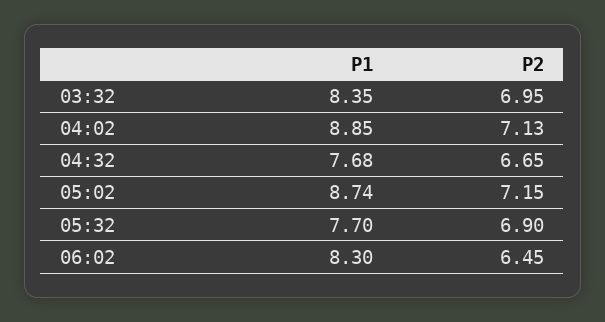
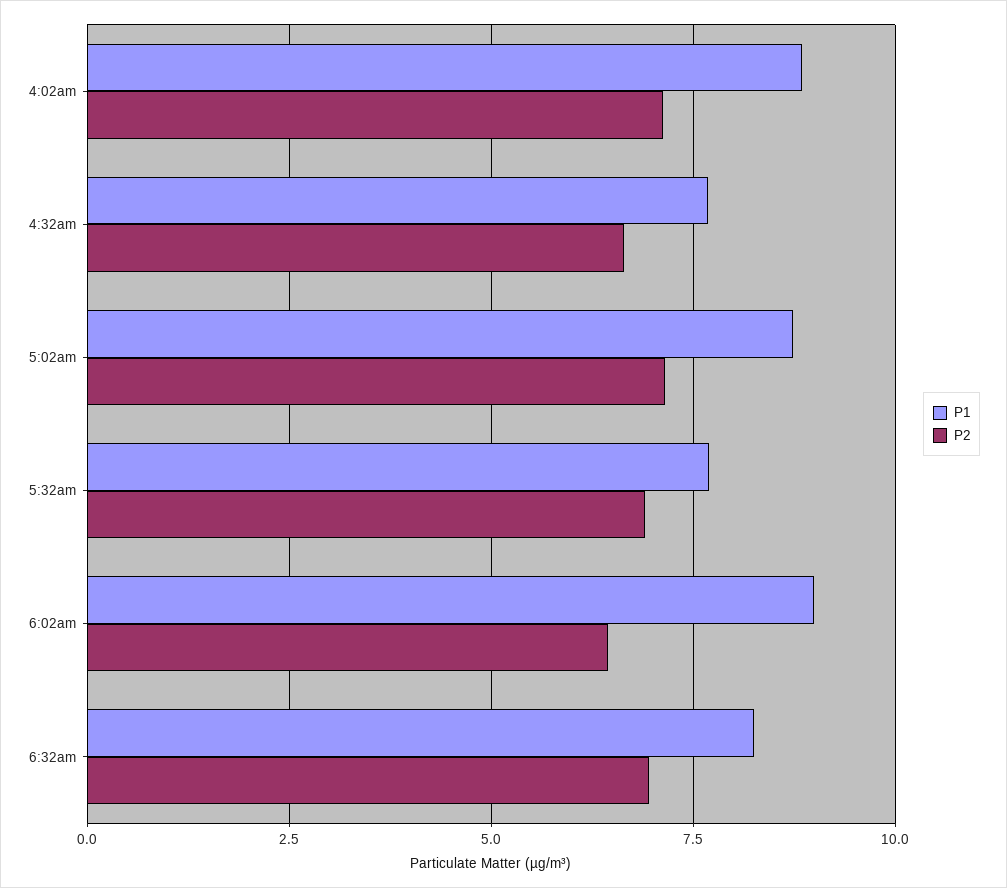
P1, 03:32: 8.35 -> none
P2, 03:32: 6.95 -> none
P1, 06:02: 8.3 -> 9
P1, 6:32am: none -> 8.25
P2, 6:32am: none -> 7

